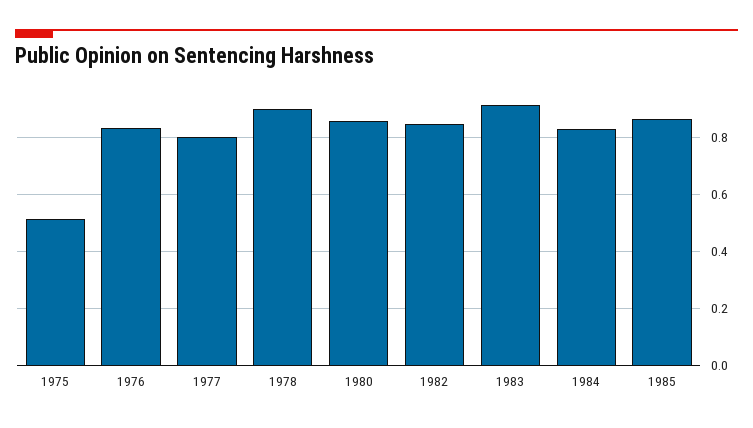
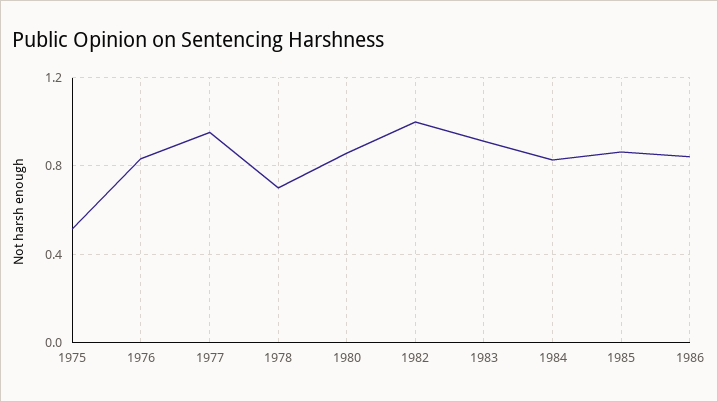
1977: 0.8 -> 0.95
1978: 0.9 -> 0.7
1982: 0.85 -> 1
1986: none -> 0.85

